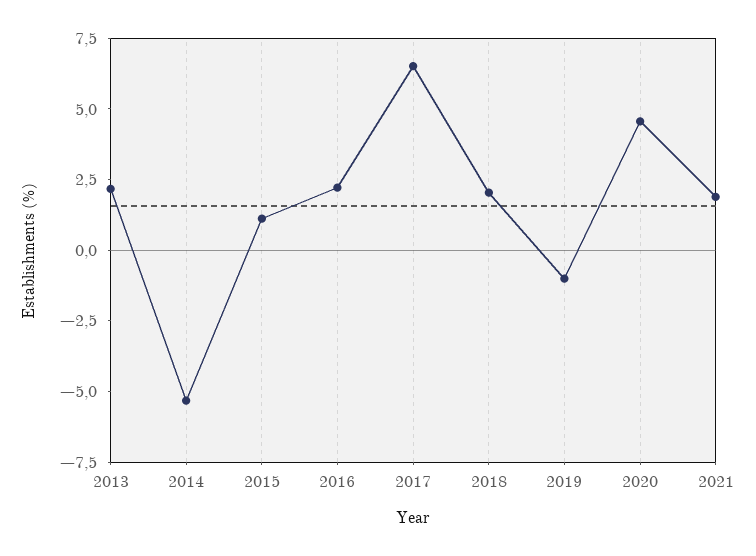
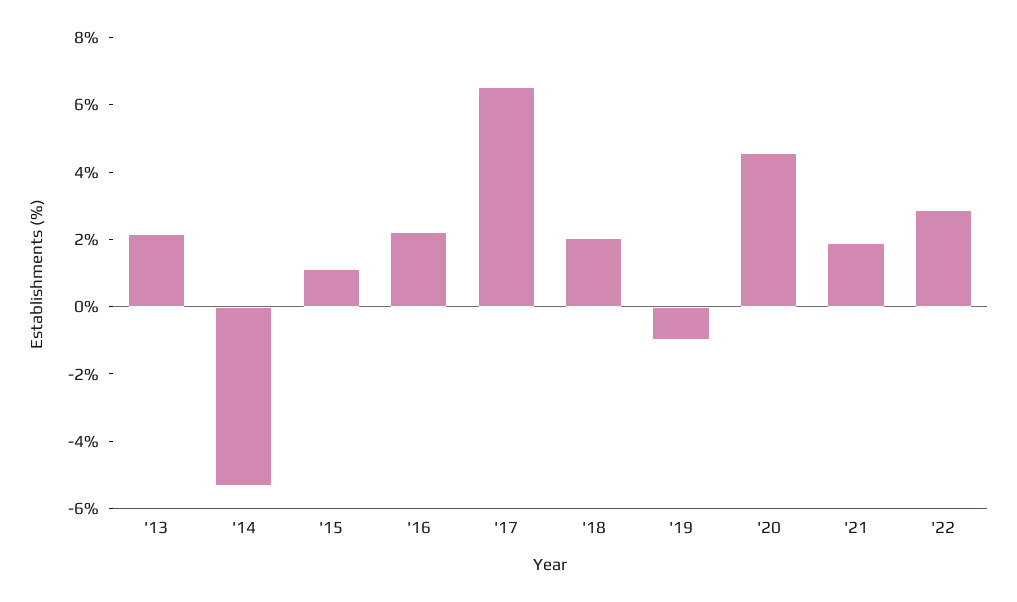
'22: none -> 3

